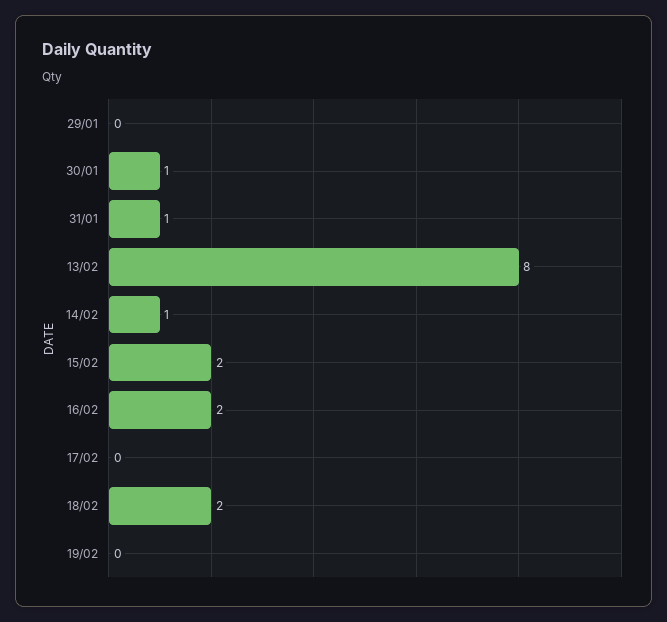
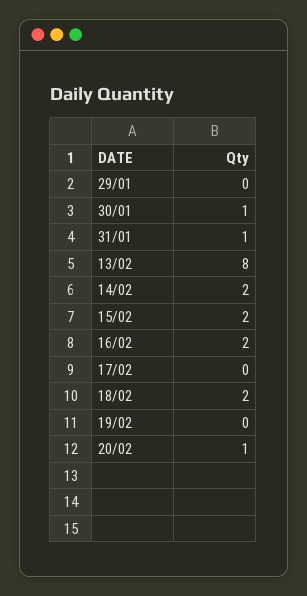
14/02: 1 -> 2
20/02: none -> 1

